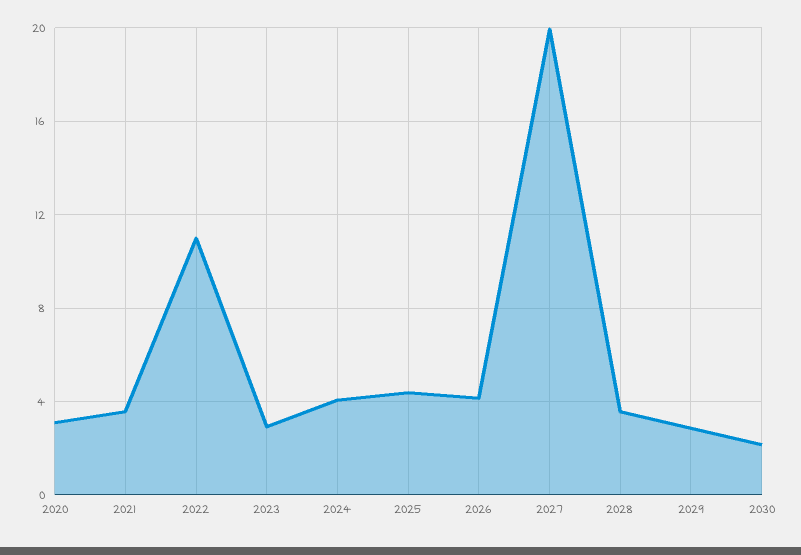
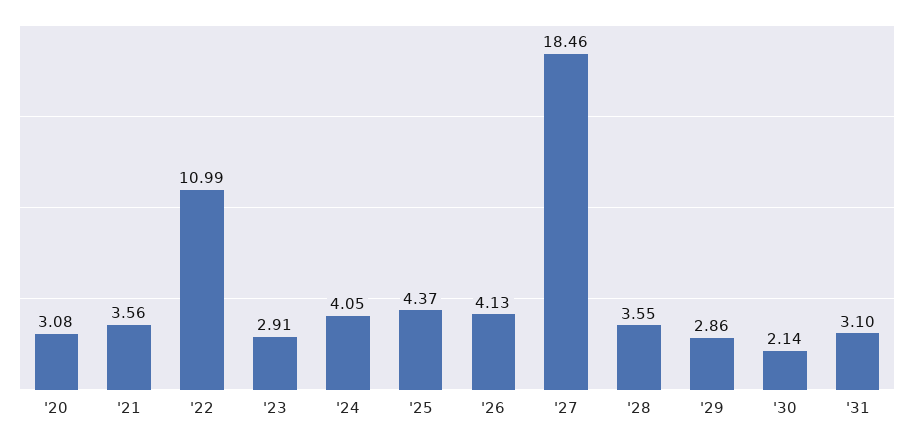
2027: 20 -> 18.46
'31: none -> 3.1

